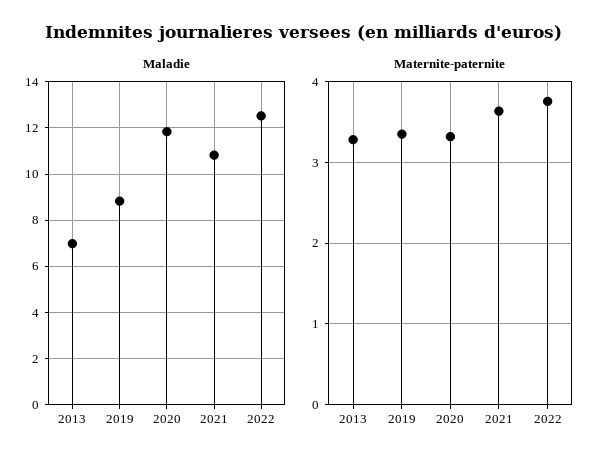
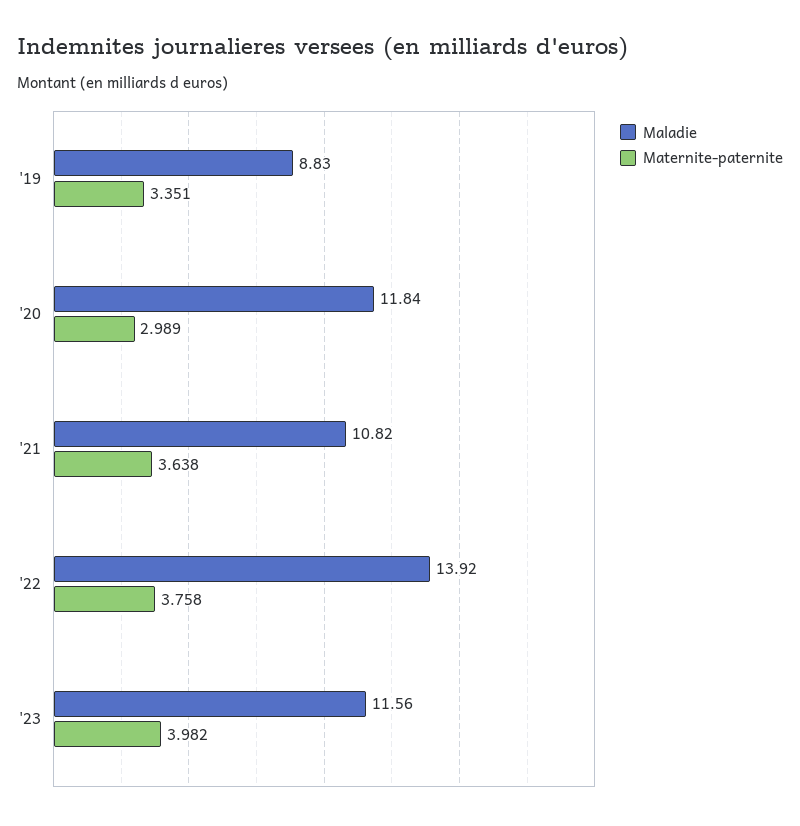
Maladie, 2013: 7 -> none
Maladie, 2022: 12.5 -> 13.92
Maternite-paternite, 2013: 3.3 -> none
Maternite-paternite, 2020: 3.3 -> 2.989
Maladie, '23: none -> 11.56
Maternite-paternite, '23: none -> 3.982

